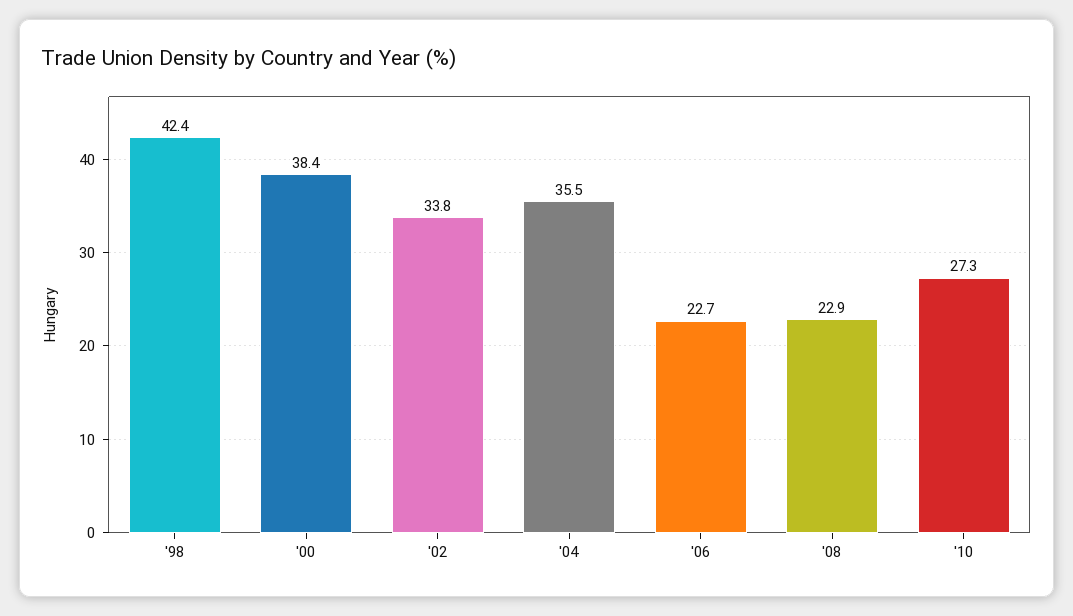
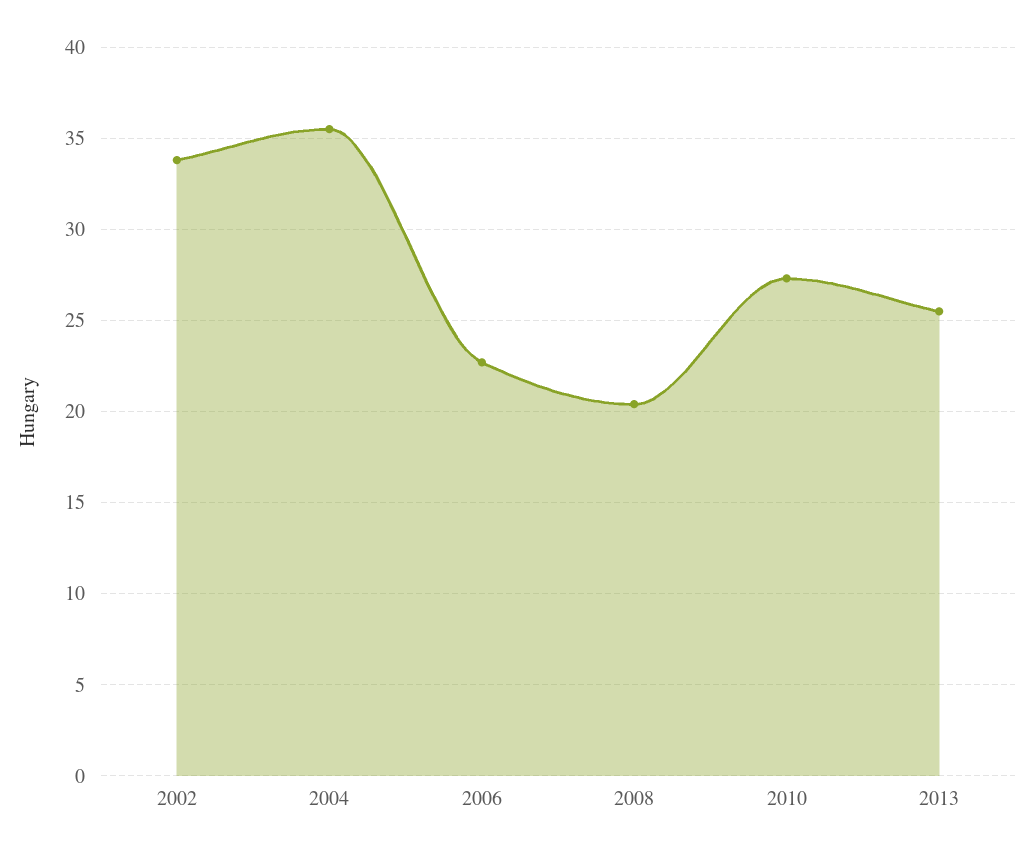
'98: 42.4 -> none
'00: 38.4 -> none
'08: 22.9 -> 20.5
2013: none -> 25.5

